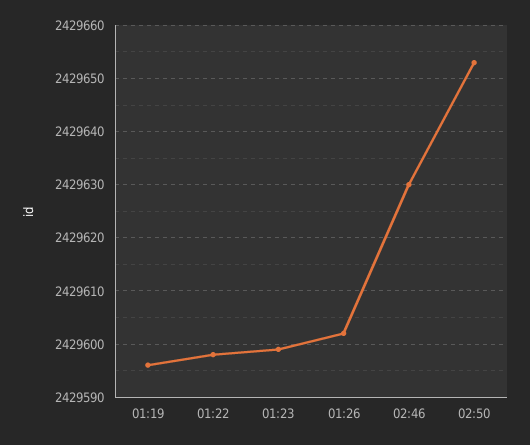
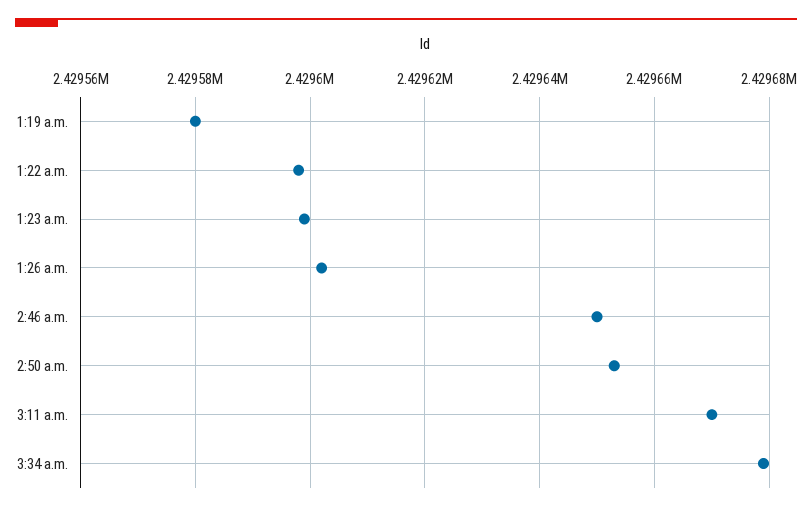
01:19: 2429595 -> 2429580
02:46: 2429630 -> 2429650
3:11 a.m.: none -> 2429670
3:34 a.m.: none -> 2429680

